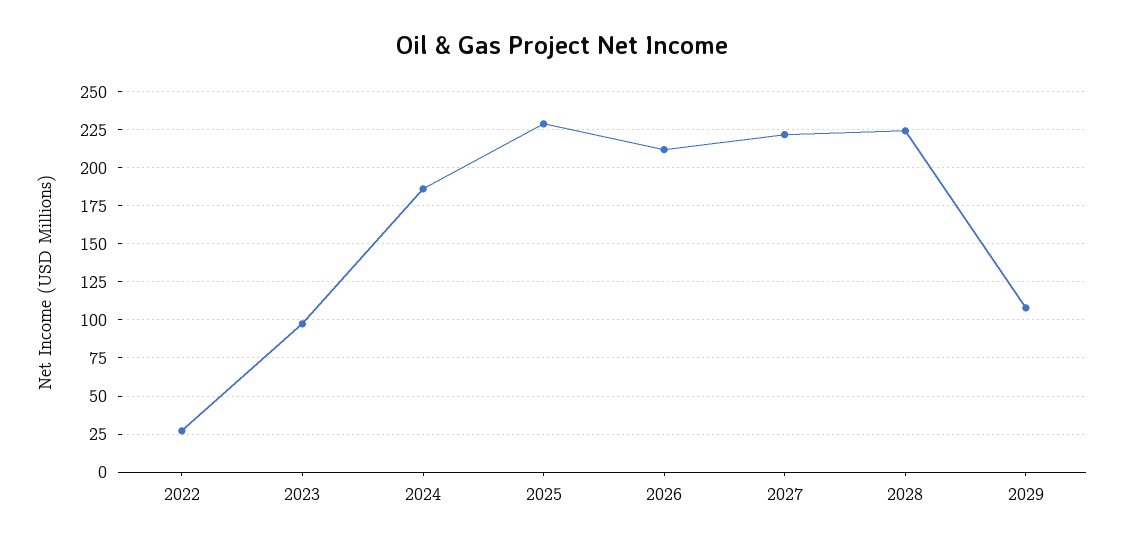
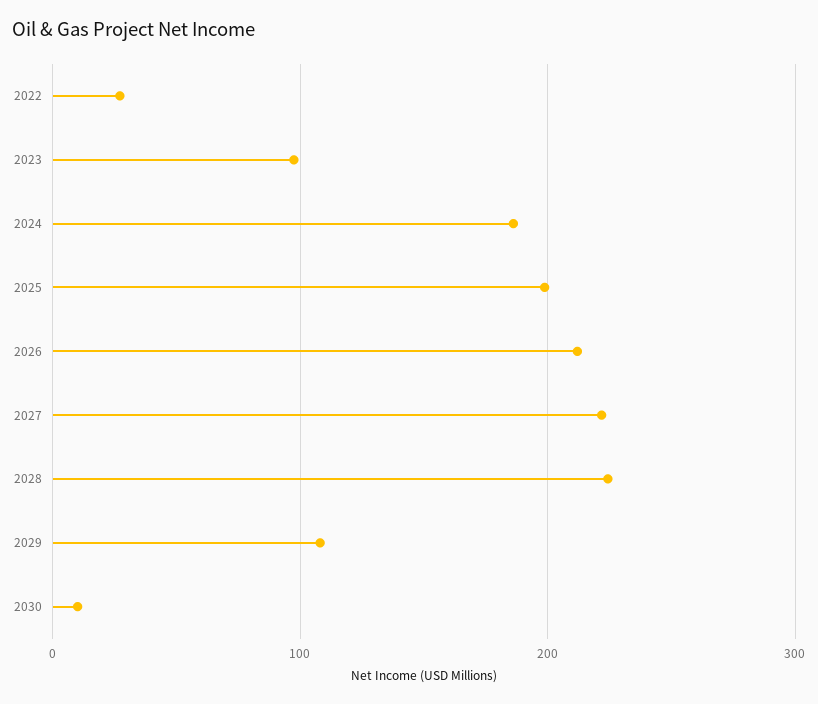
2025: 230 -> 200
2030: none -> 10

